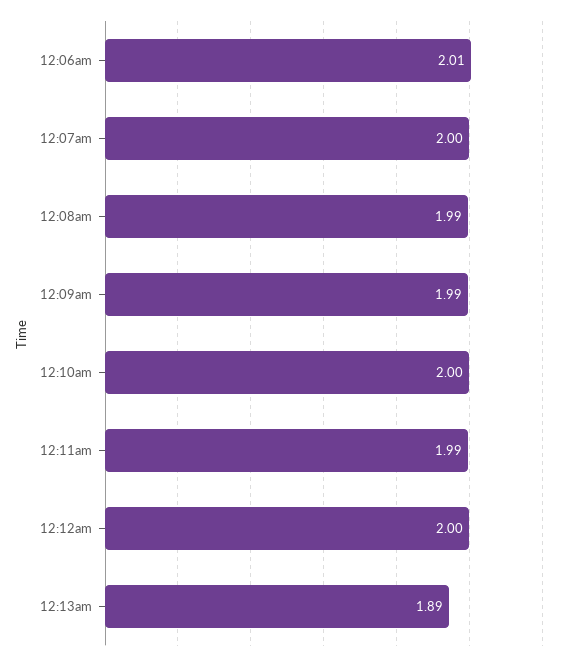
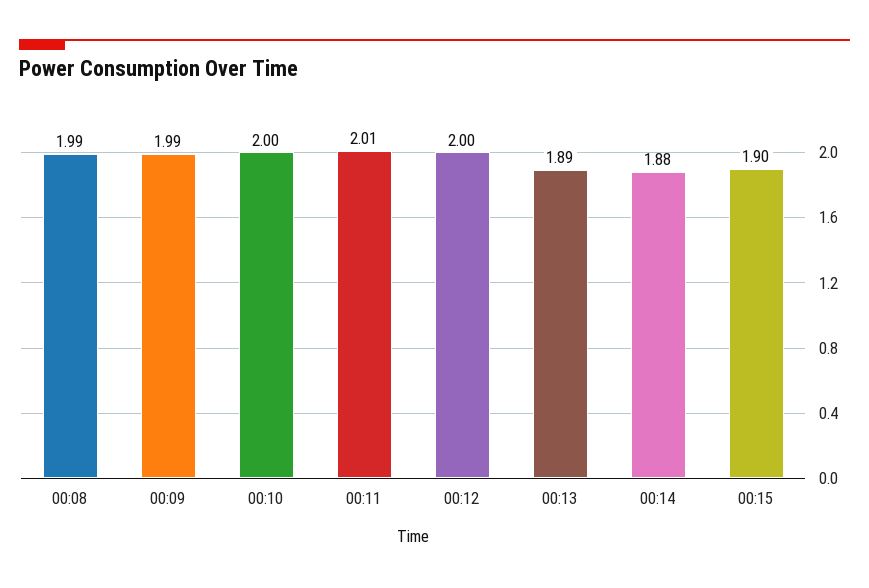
12:06am: 2.01 -> none
12:07am: 2 -> none
12:11am: 1.99 -> 2.01
00:14: none -> 1.88
00:15: none -> 1.9

